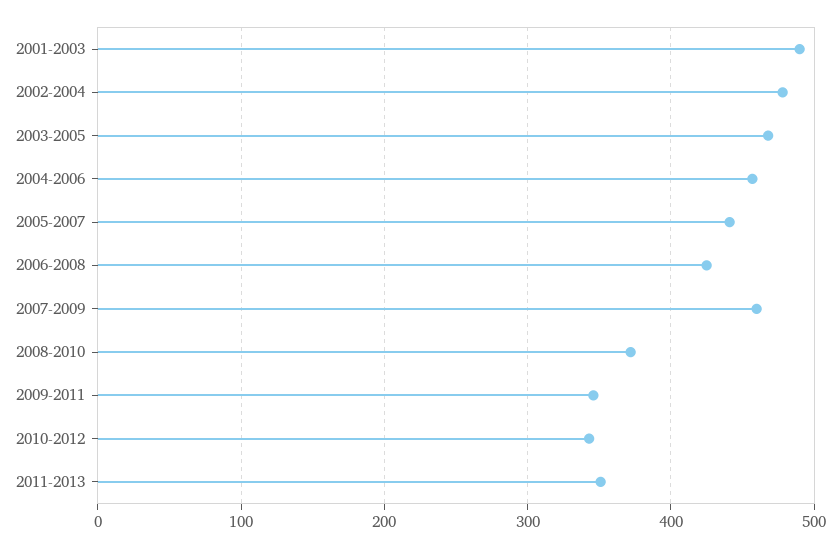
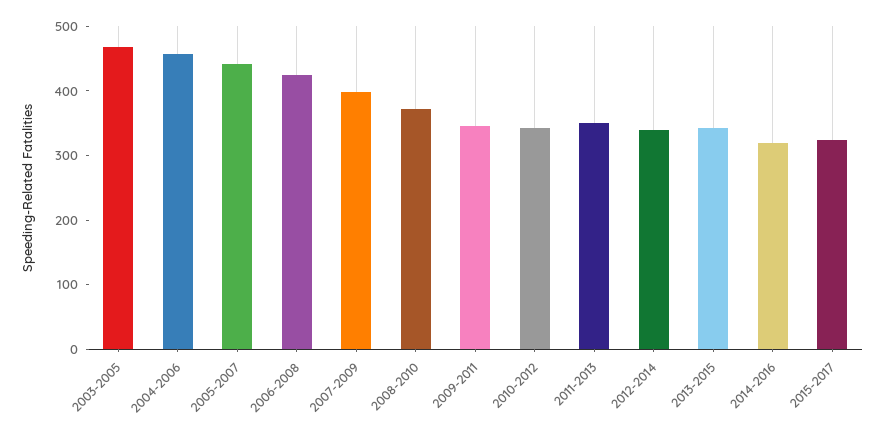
2001-2003: 490 -> none
2002-2004: 480 -> none
2007-2009: 460 -> 400
2012-2014: none -> 340
2013-2015: none -> 340
2014-2016: none -> 320
2015-2017: none -> 320

